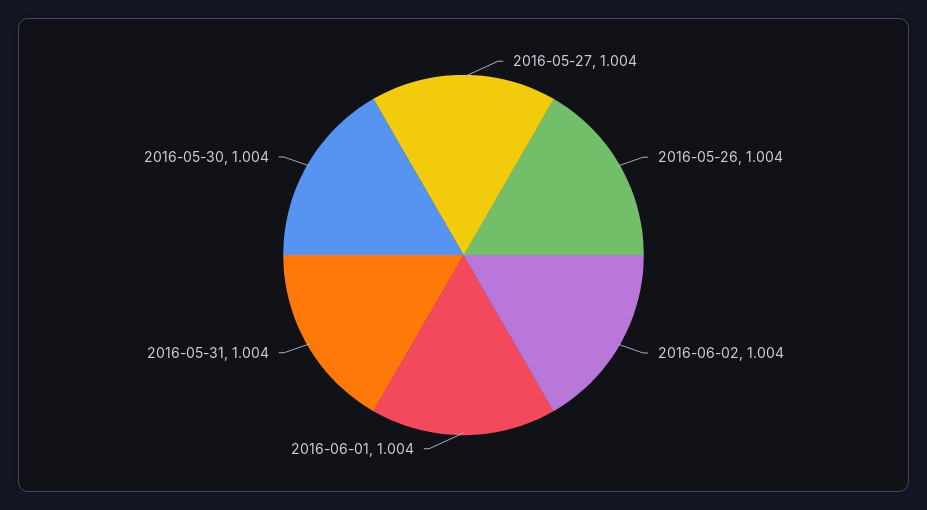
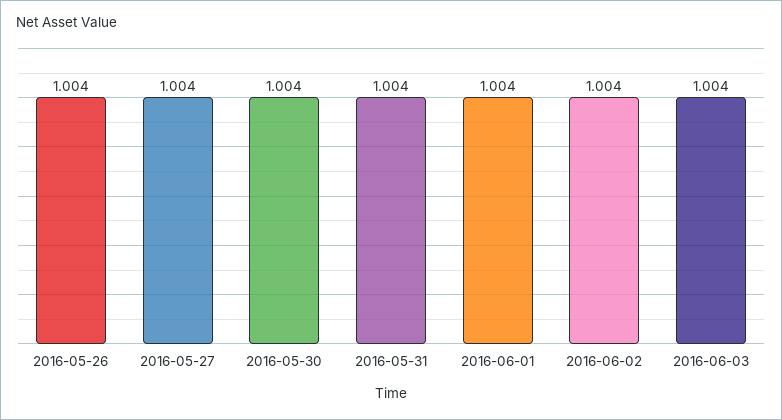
2016-06-03: none -> 1.004

